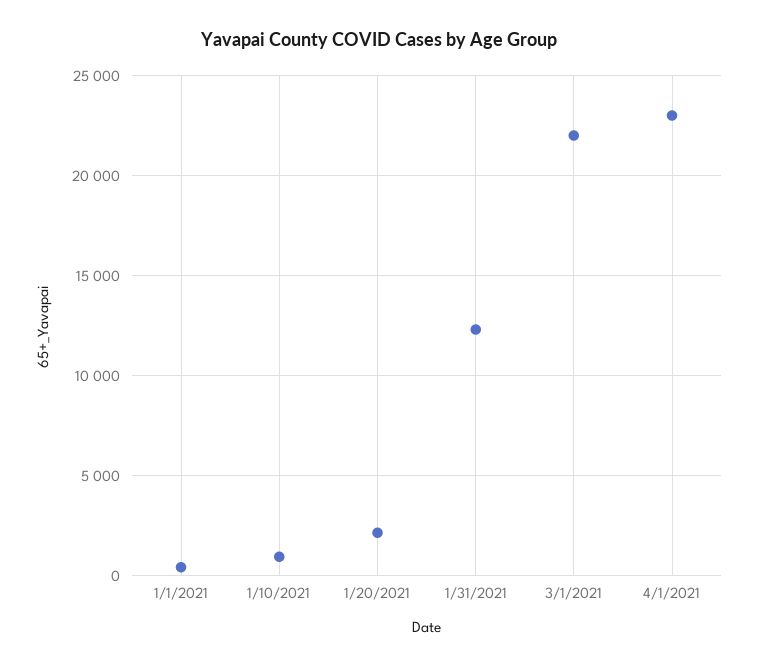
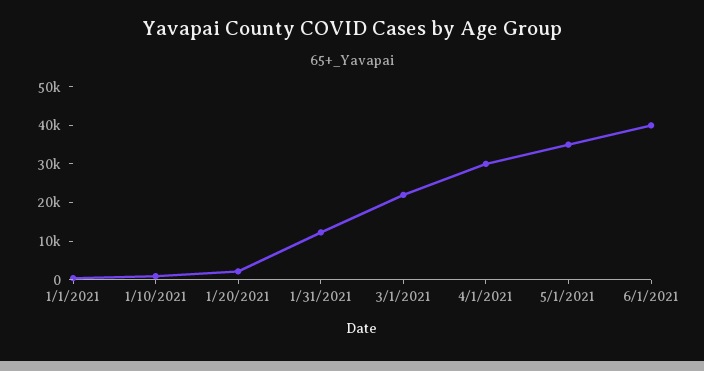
4/1/2021: 23000 -> 30000
5/1/2021: none -> 35000
6/1/2021: none -> 40000

